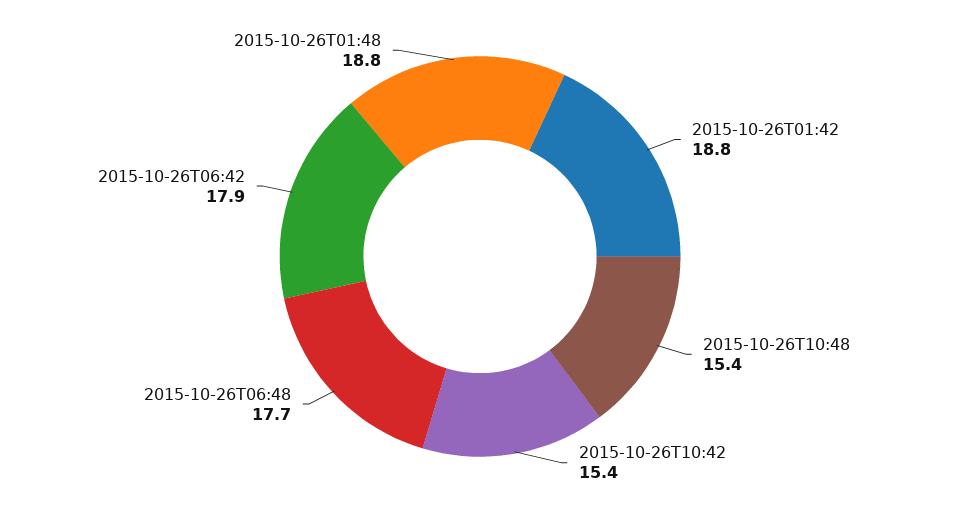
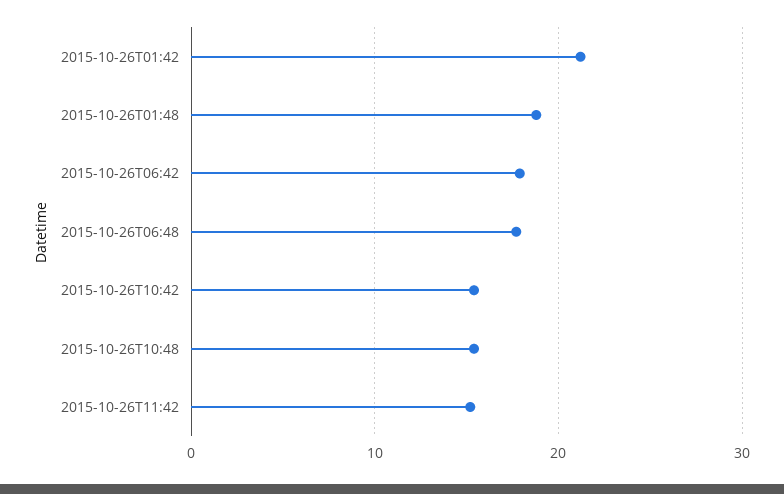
2015-10-26T01:42: 18.8 -> 21
2015-10-26T11:42: none -> 15

